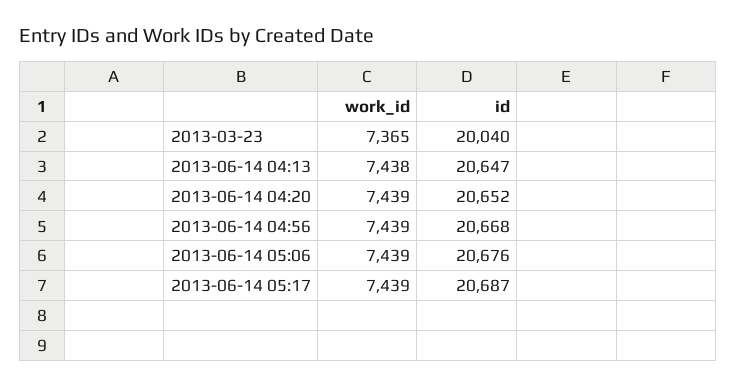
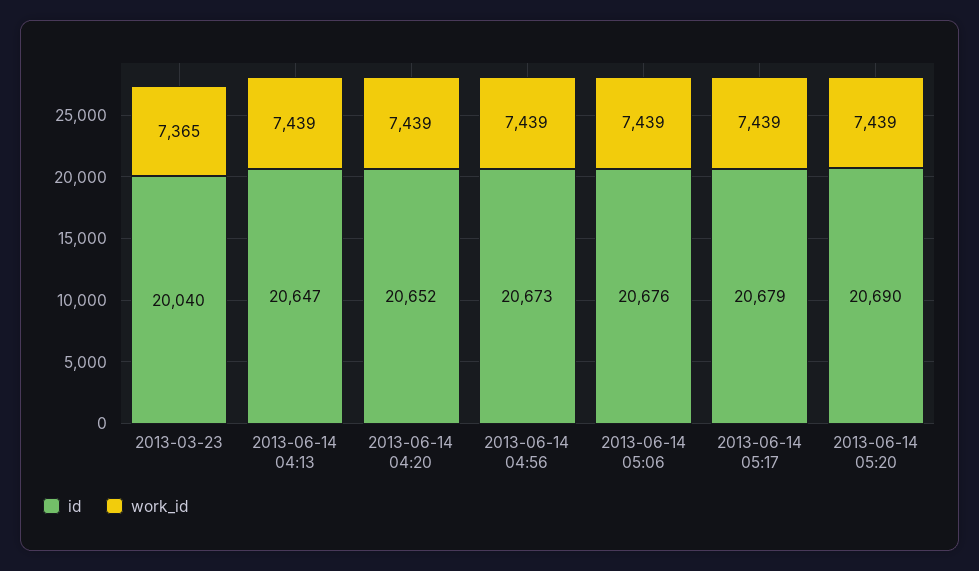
work_id, 2013-06-14 04:13: 7438 -> 7439
id, 2013-06-14 04:56: 20668 -> 20673
id, 2013-06-14 05:17: 20687 -> 20679
id, 2013-06-14 05:20: none -> 20690
work_id, 2013-06-14 05:20: none -> 7439

